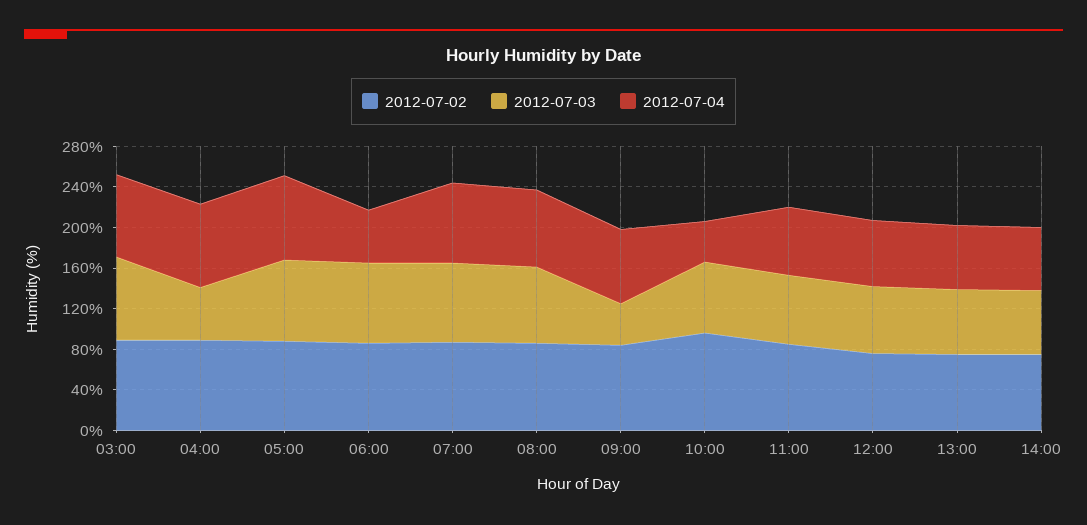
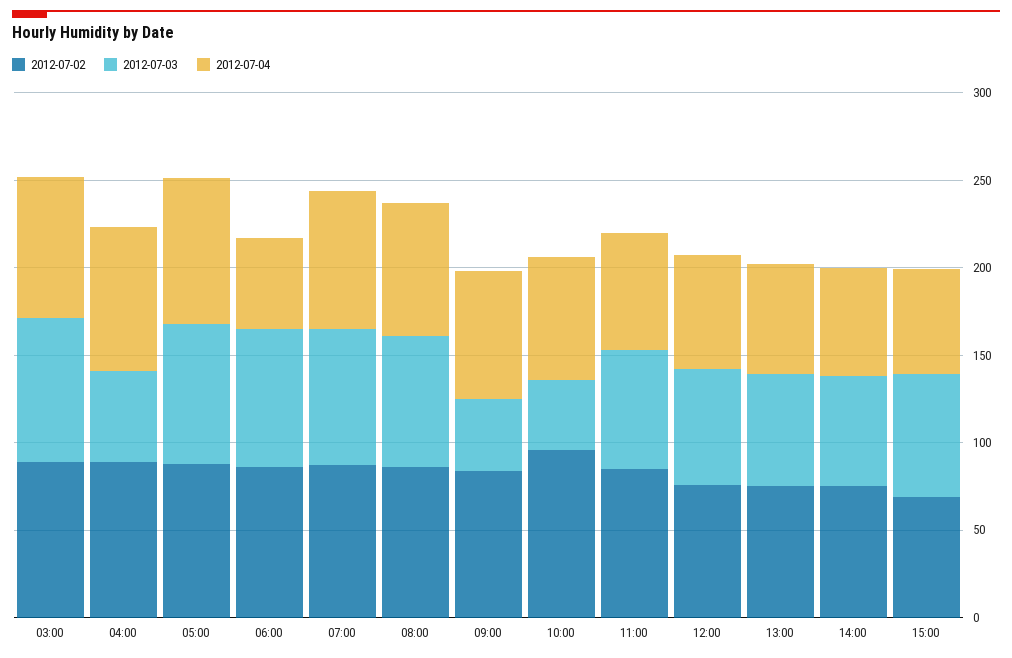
2012-07-03, 10:00: 70 -> 40
2012-07-04, 10:00: 40 -> 70
2012-07-02, 15:00: none -> 70
2012-07-03, 15:00: none -> 70
2012-07-04, 15:00: none -> 60

